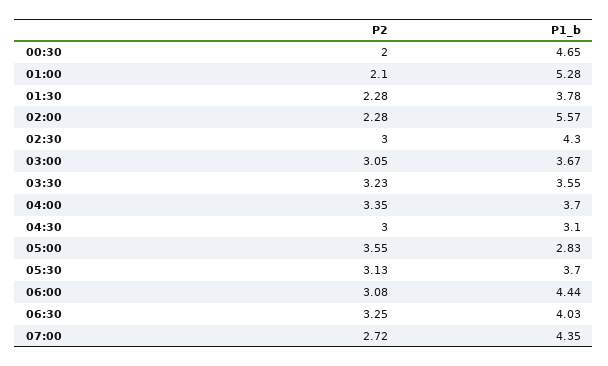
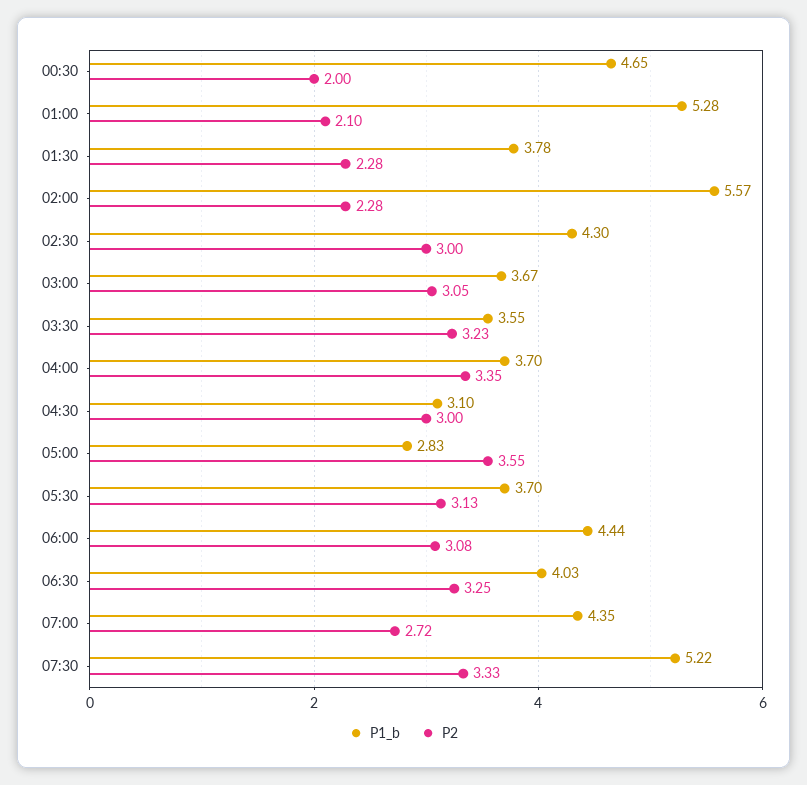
P1_b, 07:30: none -> 5.22
P2, 07:30: none -> 3.33

